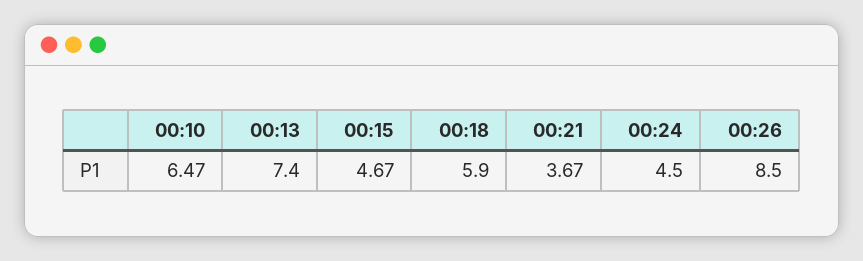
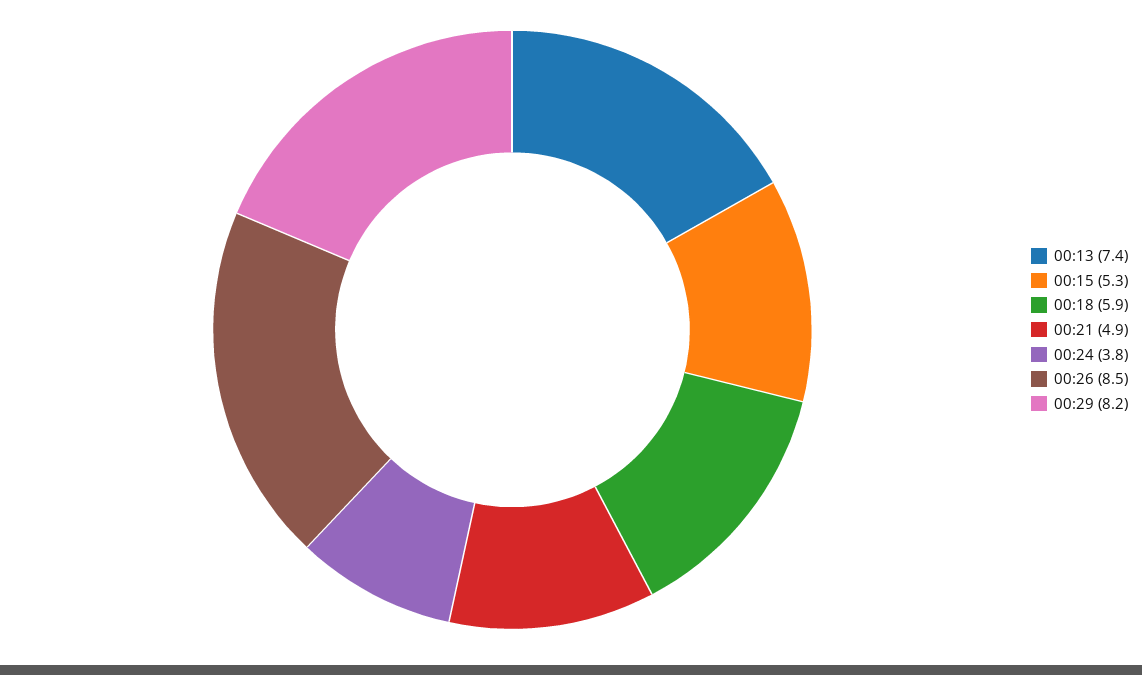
00:10: 6.47 -> none
00:15: 4.67 -> 5.3
00:21: 3.67 -> 4.9
00:24: 4.5 -> 3.8
00:29: none -> 8.2

